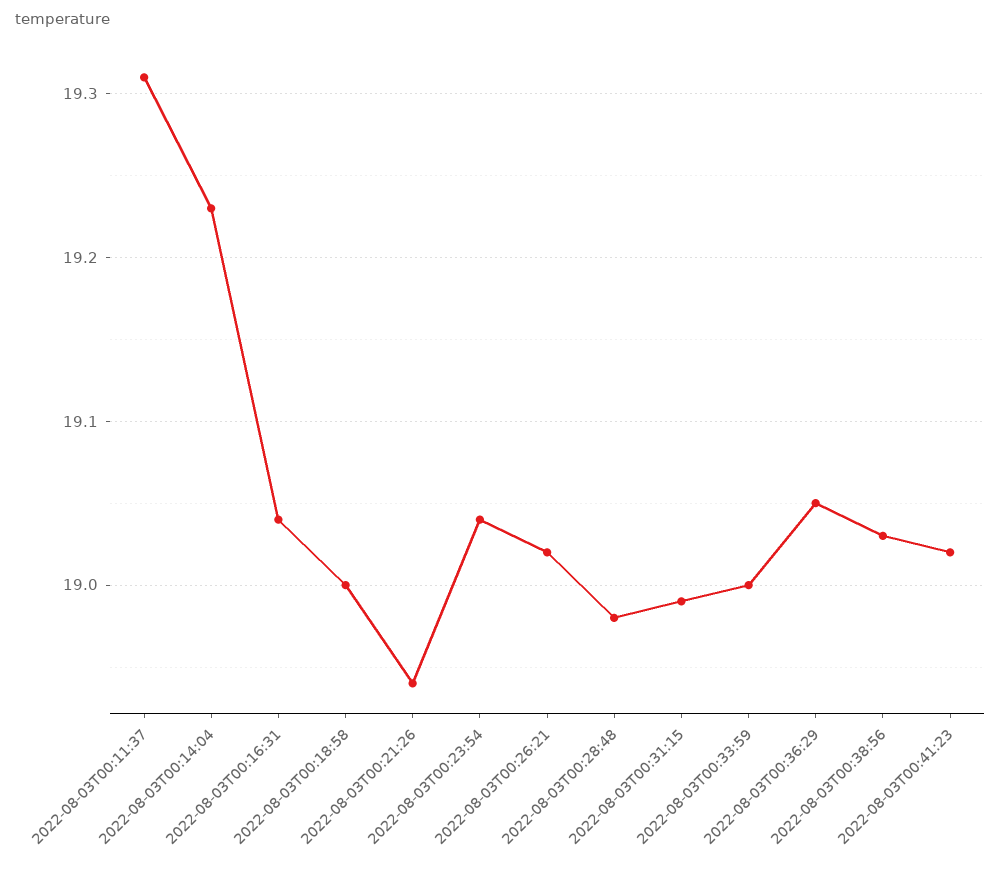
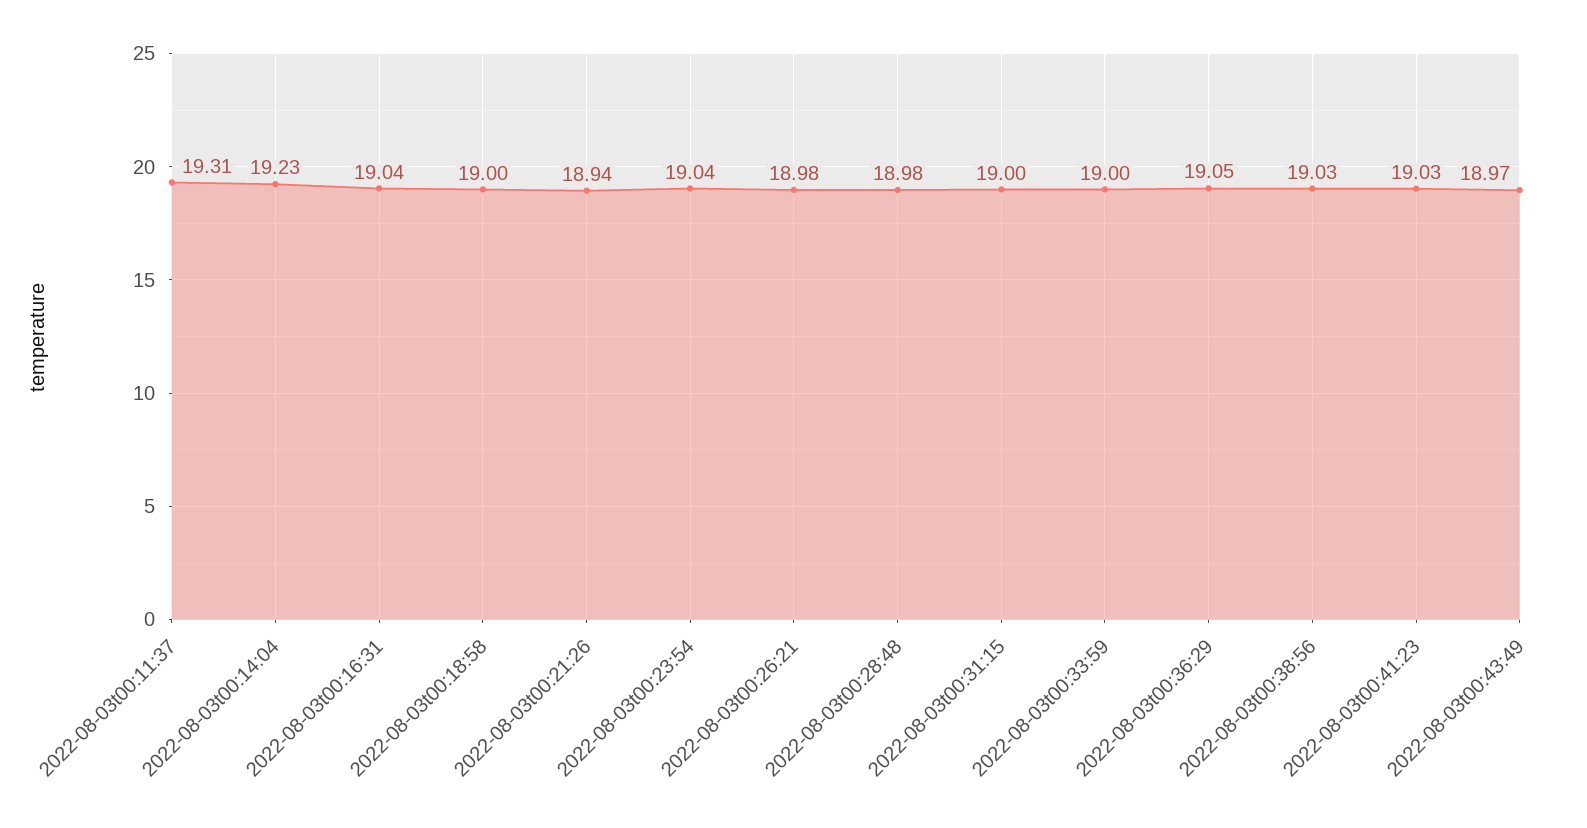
2022-08-03T00:26:21: 19.02 -> 18.98
2022-08-03T00:31:15: 18.99 -> 19
2022-08-03T00:41:23: 19.02 -> 19.03
2022-08-03t00:43:49: none -> 18.97

